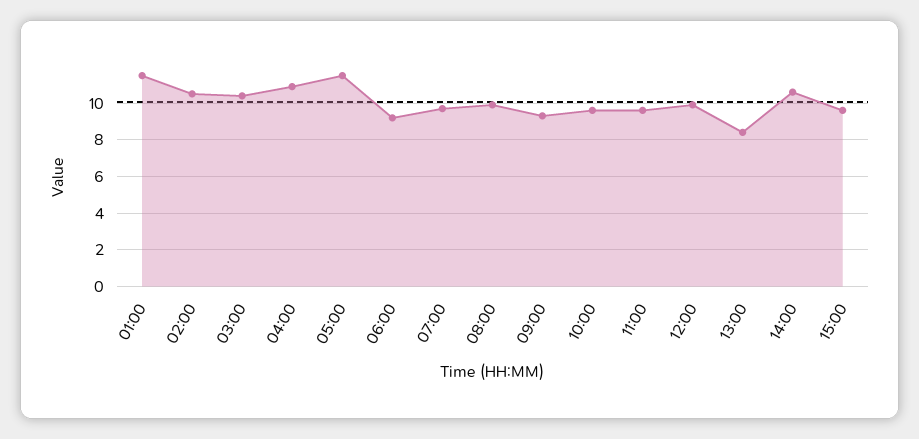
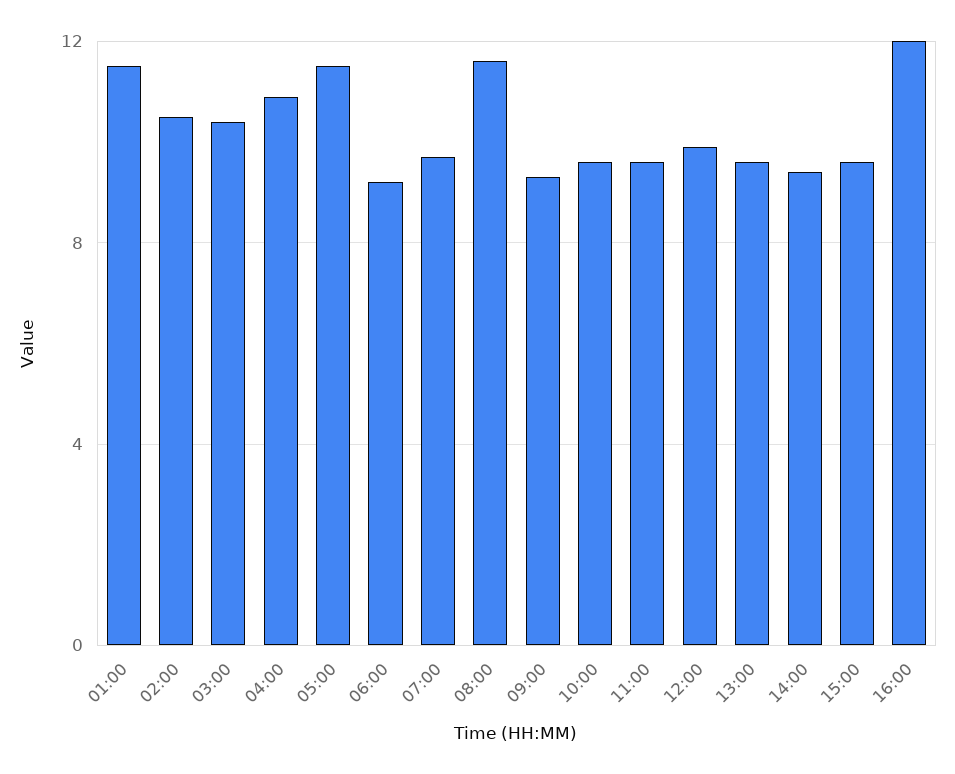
08:00: 10 -> 11.5
13:00: 8.5 -> 9.5
14:00: 10.5 -> 9.5
16:00: none -> 12

